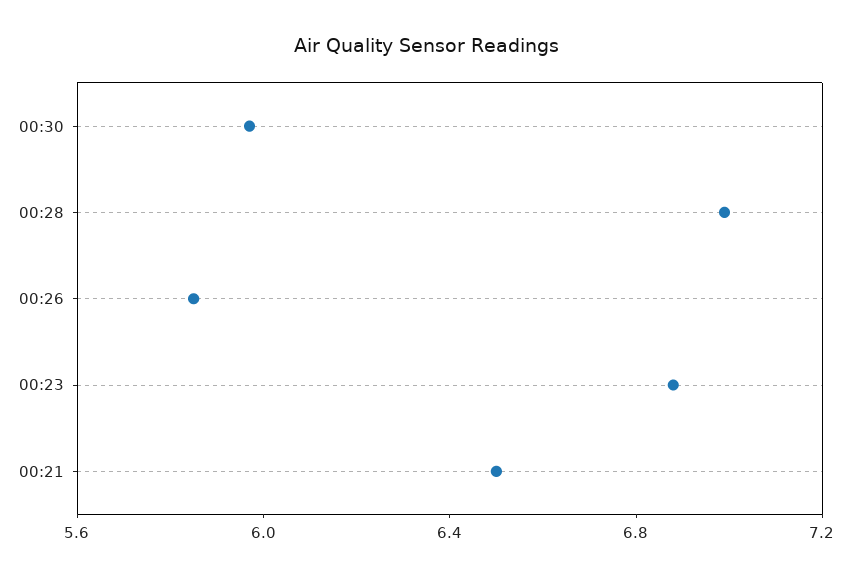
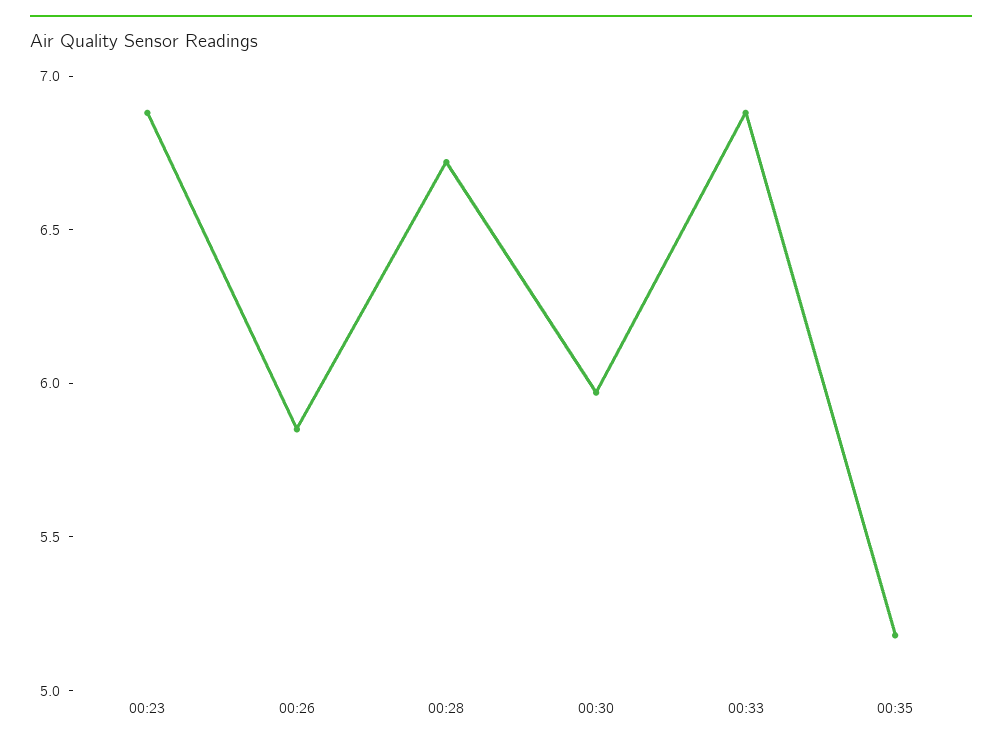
00:28: 7 -> 6.7
00:21: 6.5 -> none
00:33: none -> 6.9
00:35: none -> 5.2

